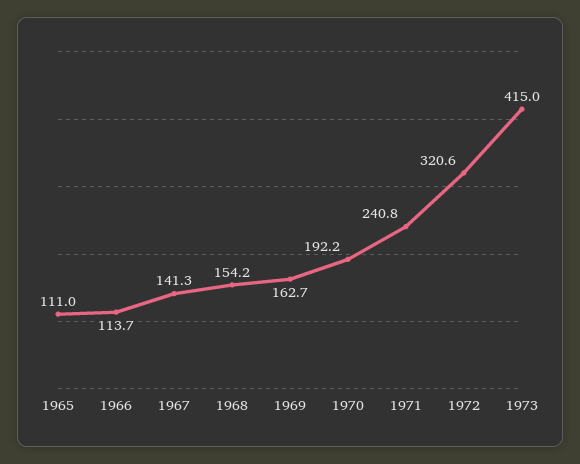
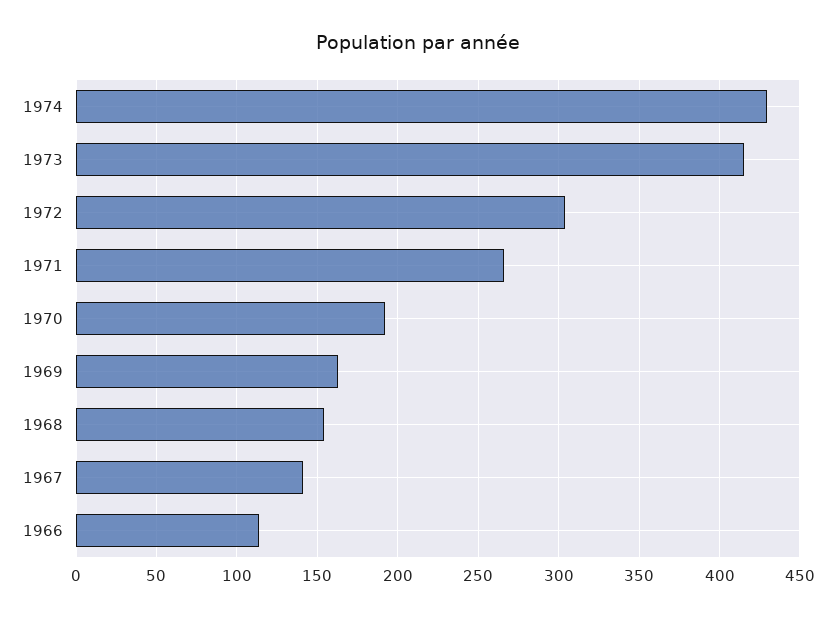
1965: 111 -> none
1971: 240.8 -> 265
1972: 320.6 -> 305
1974: none -> 430

